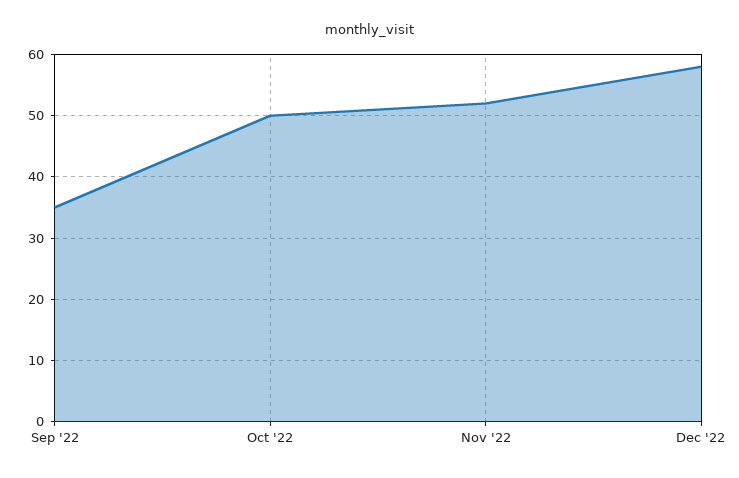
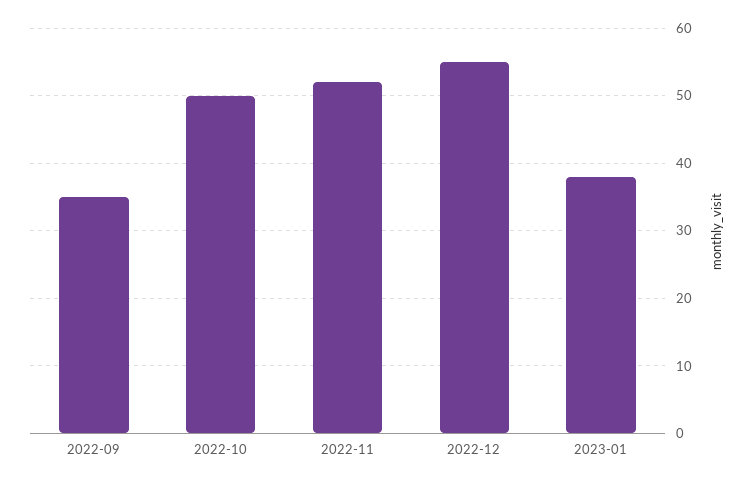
Dec '22: 58 -> 55
2023-01: none -> 38

